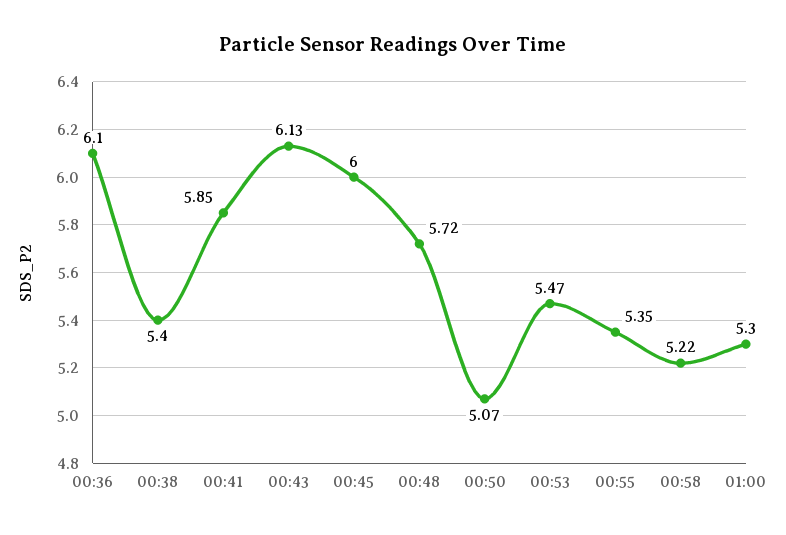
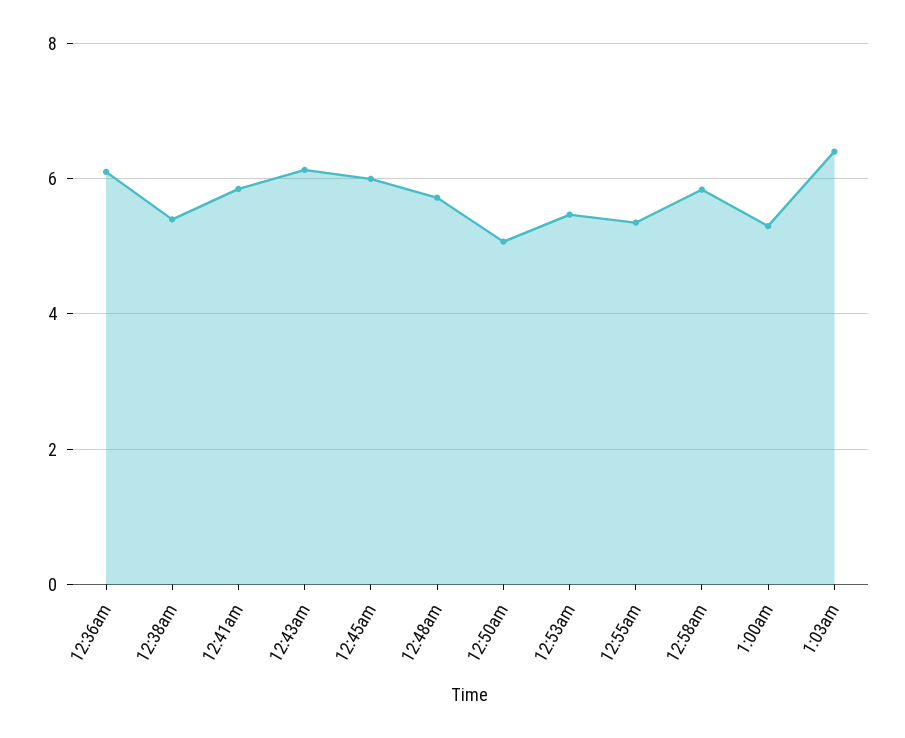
00:58: 5.22 -> 5.8
1:03am: none -> 6.4

